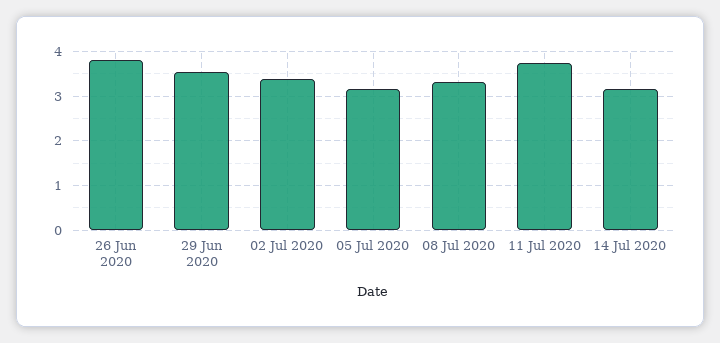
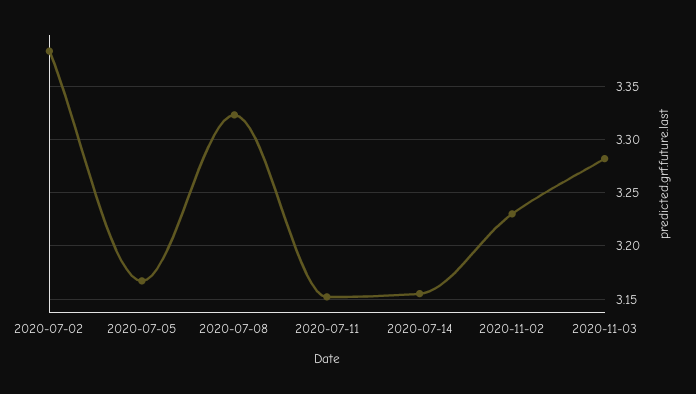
26 Jun 2020: 3.8 -> none
29 Jun 2020: 3.6 -> none
11 Jul 2020: 3.8 -> 3.15
2020-11-02: none -> 3.23
2020-11-03: none -> 3.28

